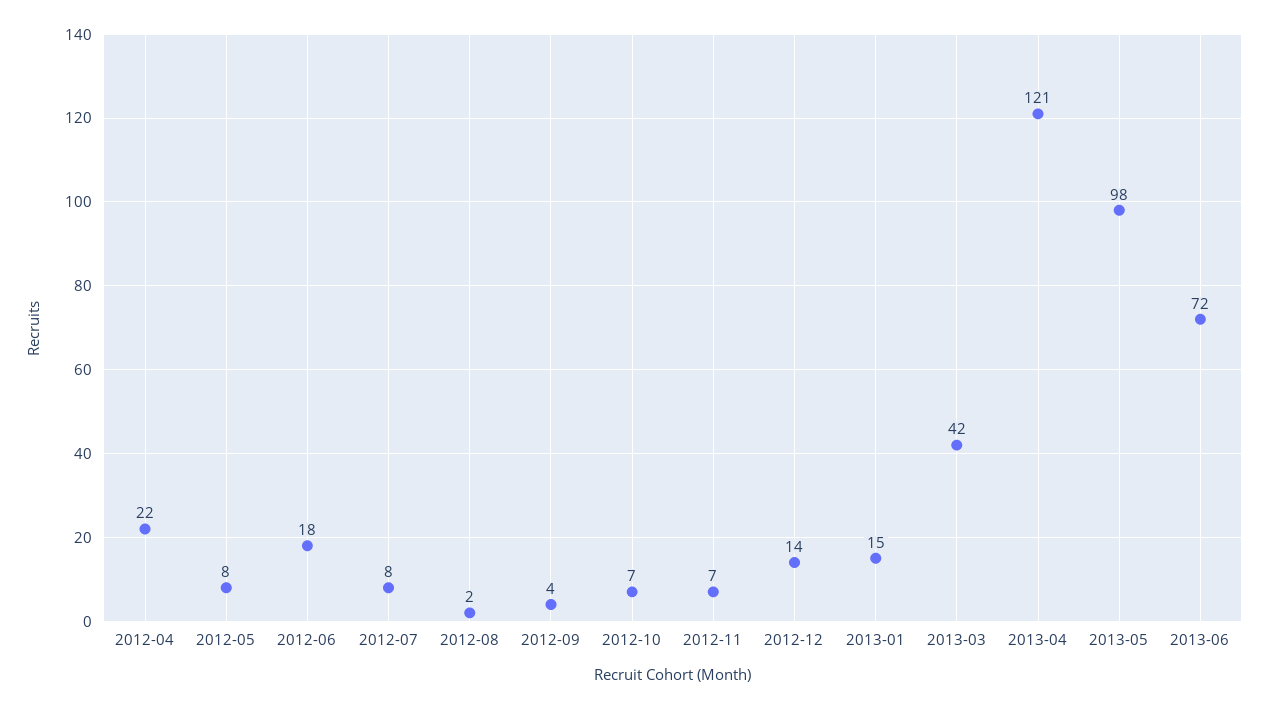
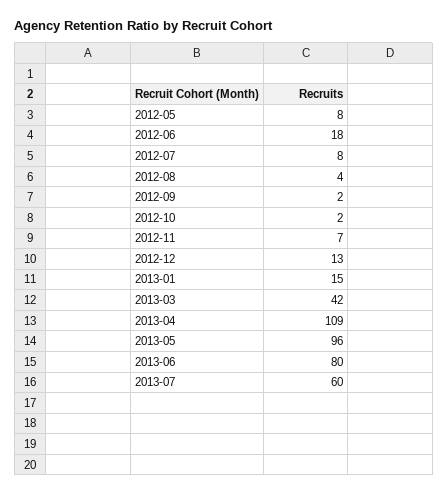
2012-04: 22 -> none
2012-08: 2 -> 4
2012-09: 4 -> 2
2012-10: 7 -> 2
2012-12: 14 -> 13
2013-04: 121 -> 109
2013-05: 98 -> 96
2013-06: 72 -> 80
2013-07: none -> 60

